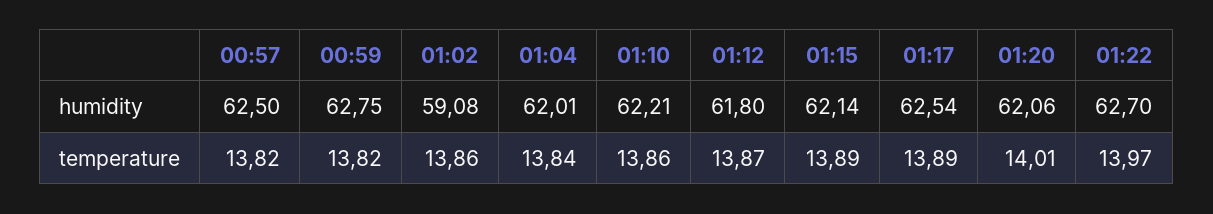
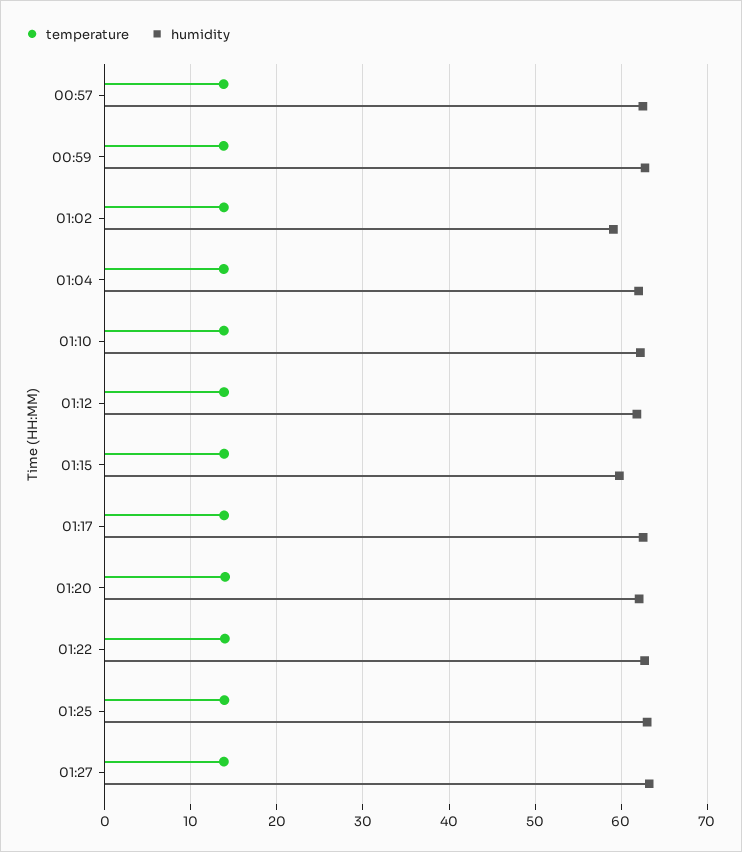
humidity, 01:15: 62.14 -> 60
temperature, 01:25: none -> 14
humidity, 01:25: none -> 63
temperature, 01:27: none -> 14
humidity, 01:27: none -> 63

